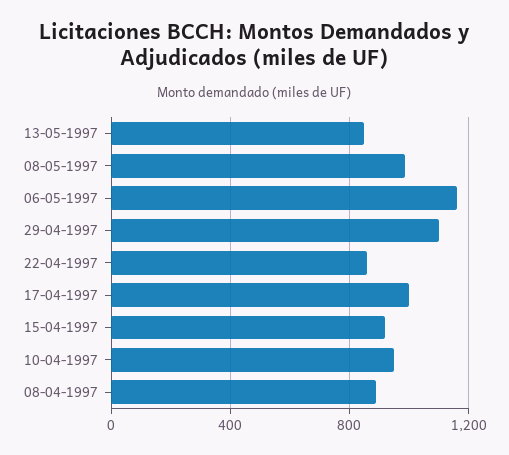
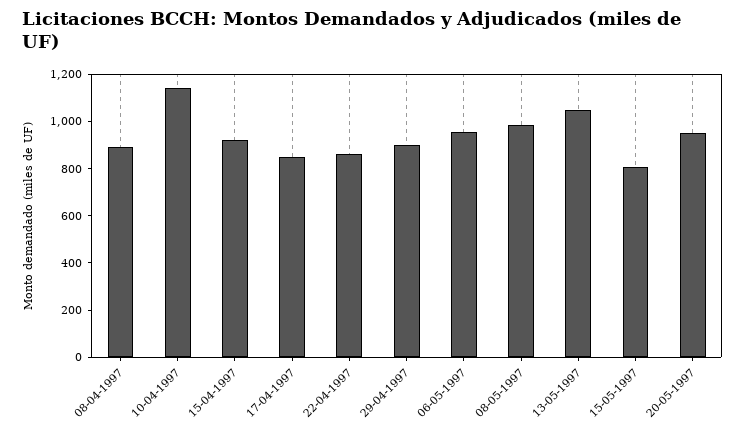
13-05-1997: 850 -> 1050
06-05-1997: 1150 -> 950
29-04-1997: 1100 -> 900
17-04-1997: 1000 -> 850
10-04-1997: 950 -> 1150
15-05-1997: none -> 800
20-05-1997: none -> 950

